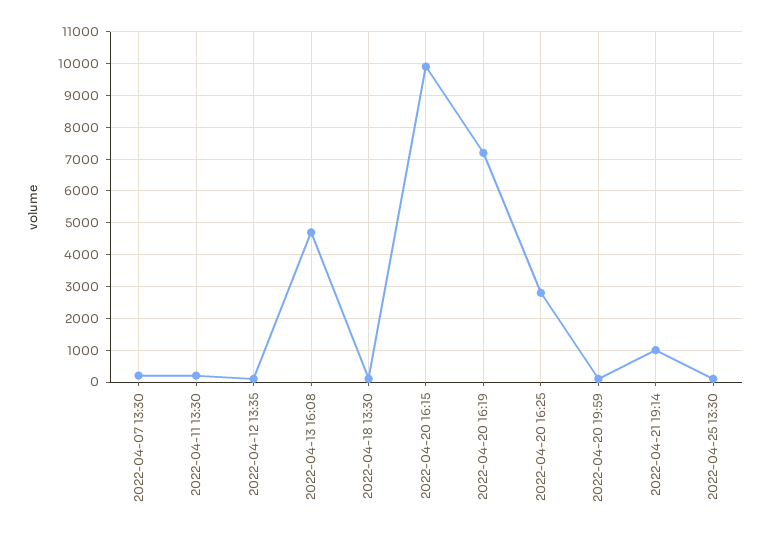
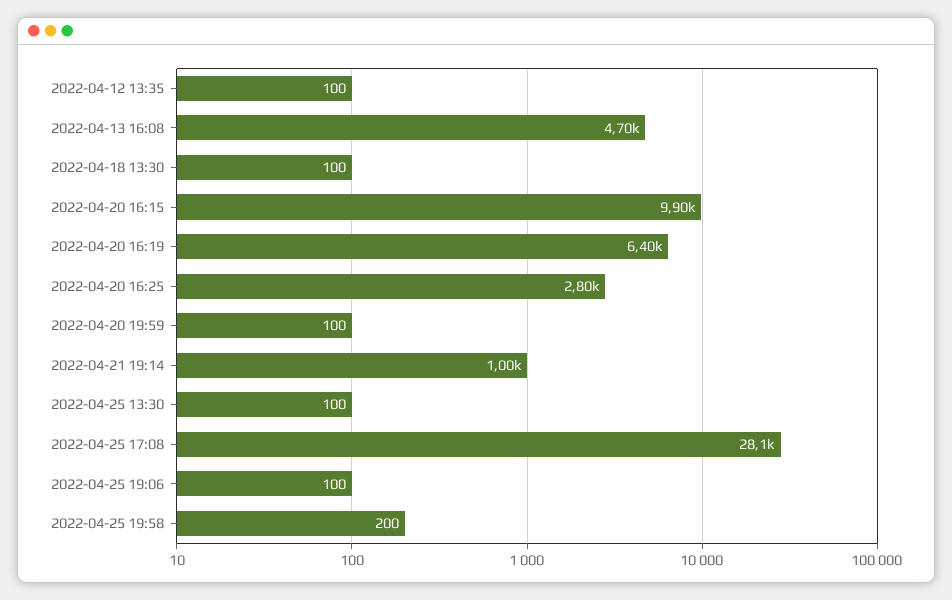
2022-04-07 13:30: 200 -> none
2022-04-11 13:30: 200 -> none
2022-04-20 16:19: 7200 -> 6400
2022-04-25 17:08: none -> 28100
2022-04-25 19:06: none -> 100
2022-04-25 19:58: none -> 200

